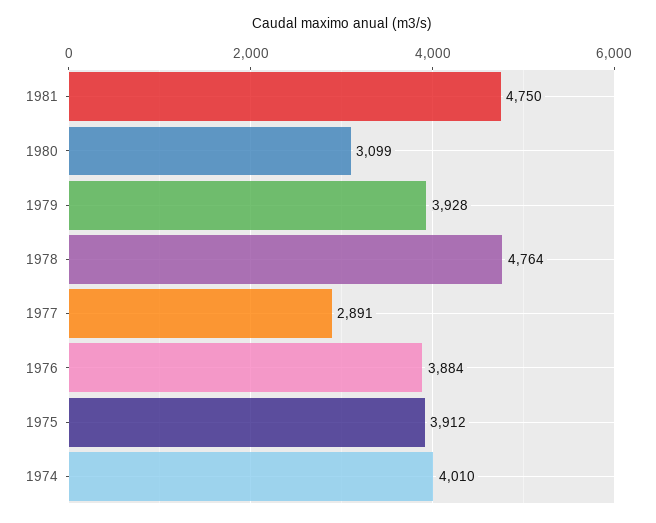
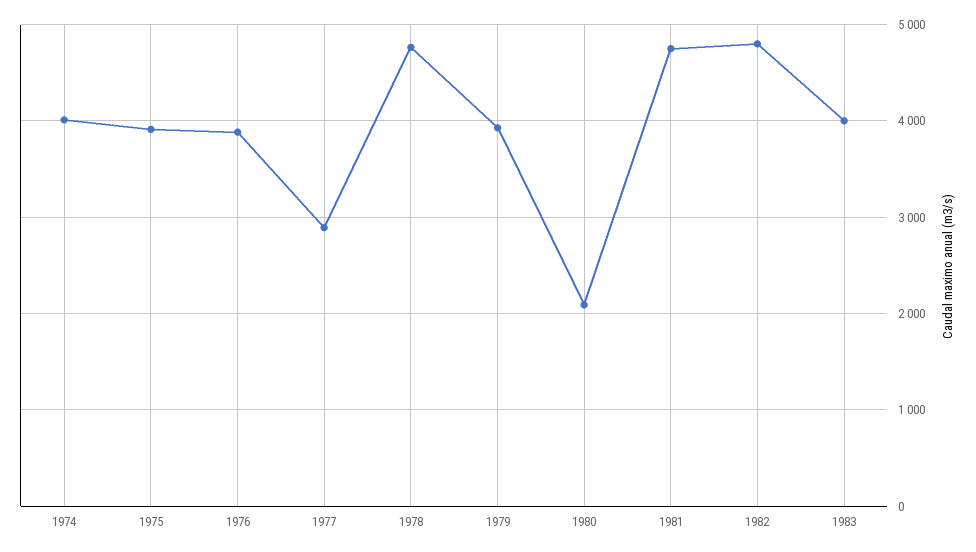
1980: 3099 -> 2100
1982: none -> 4800
1983: none -> 4000

